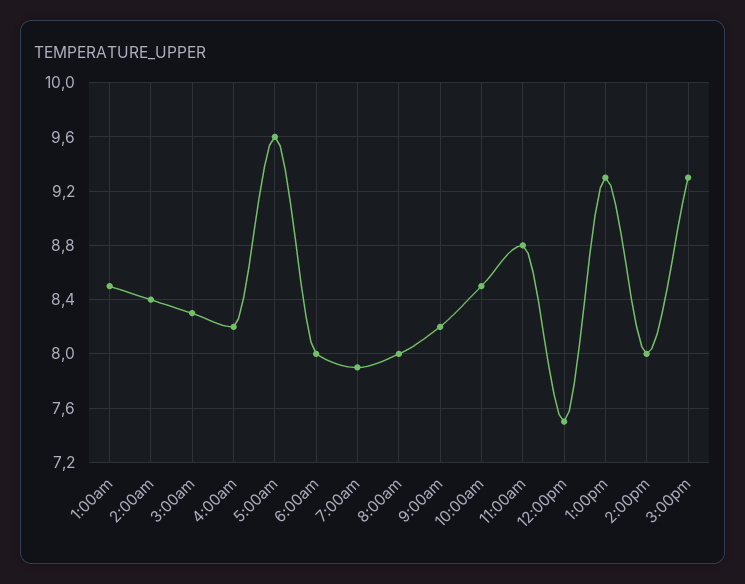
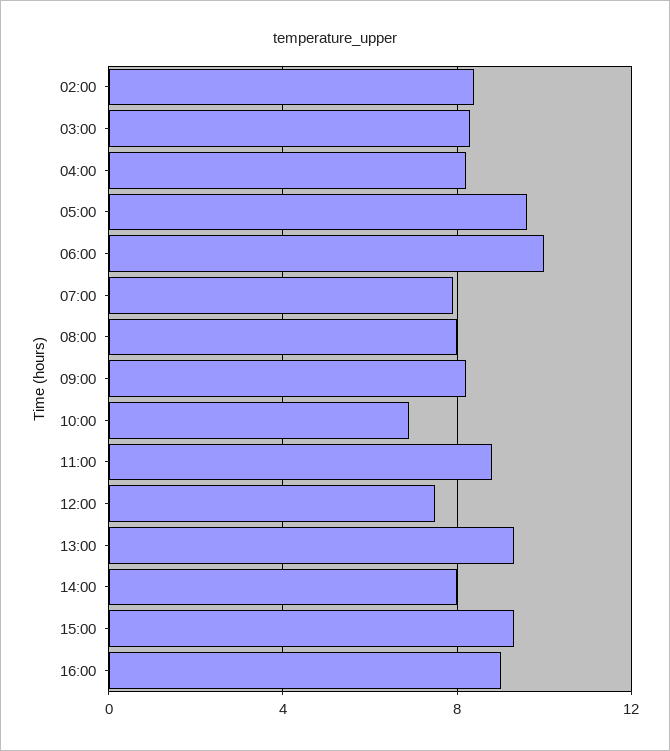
1:00am: 8.5 -> none
6:00am: 8 -> 10
10:00am: 8.5 -> 7
16:00: none -> 9

